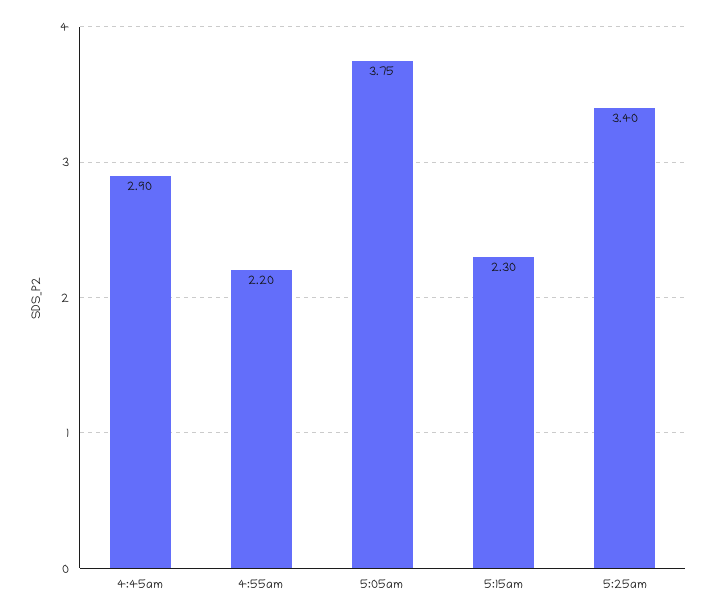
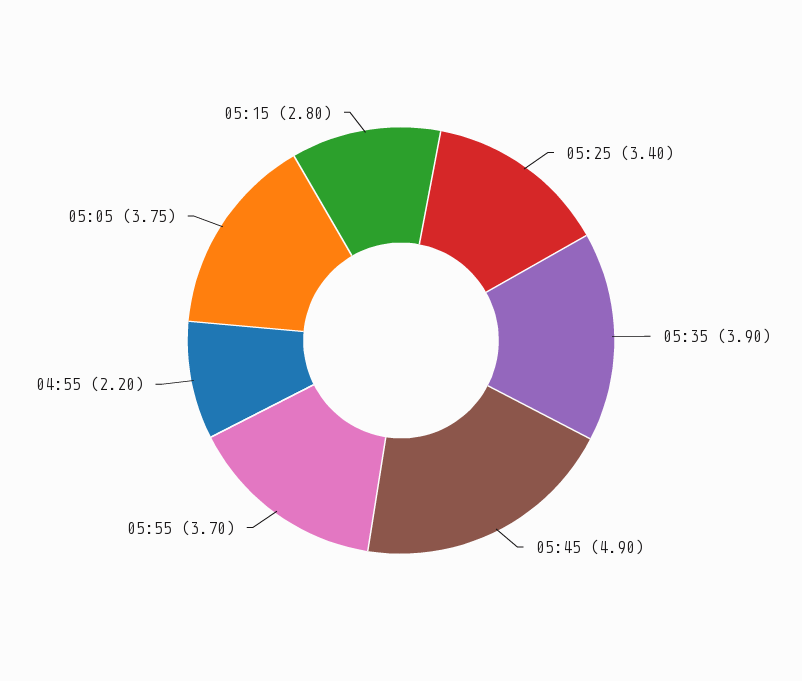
4:45am: 2.9 -> none
5:15am: 2.3 -> 2.8
05:35: none -> 3.9
05:45: none -> 4.9
05:55: none -> 3.7

